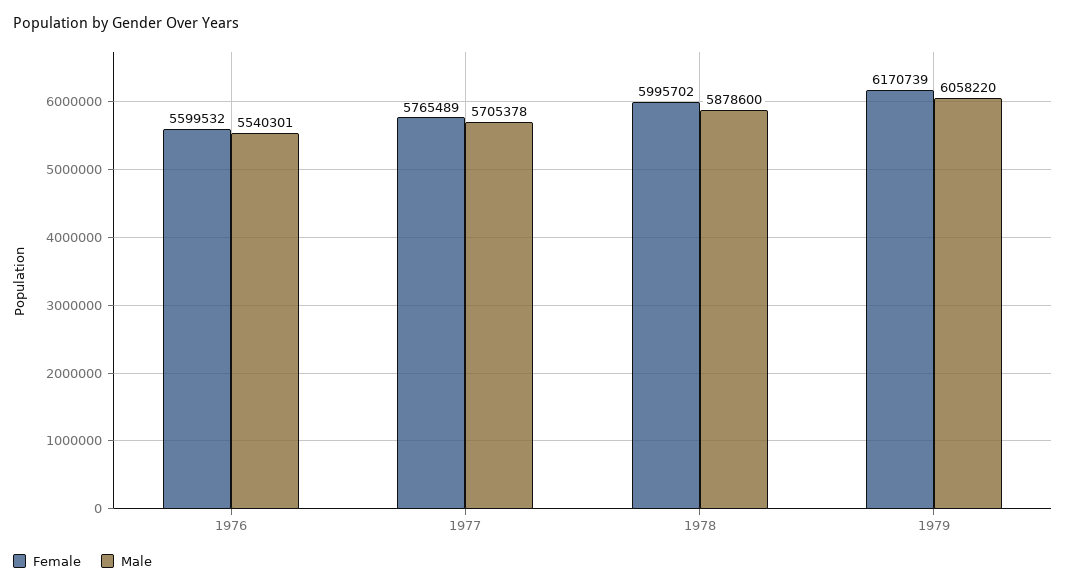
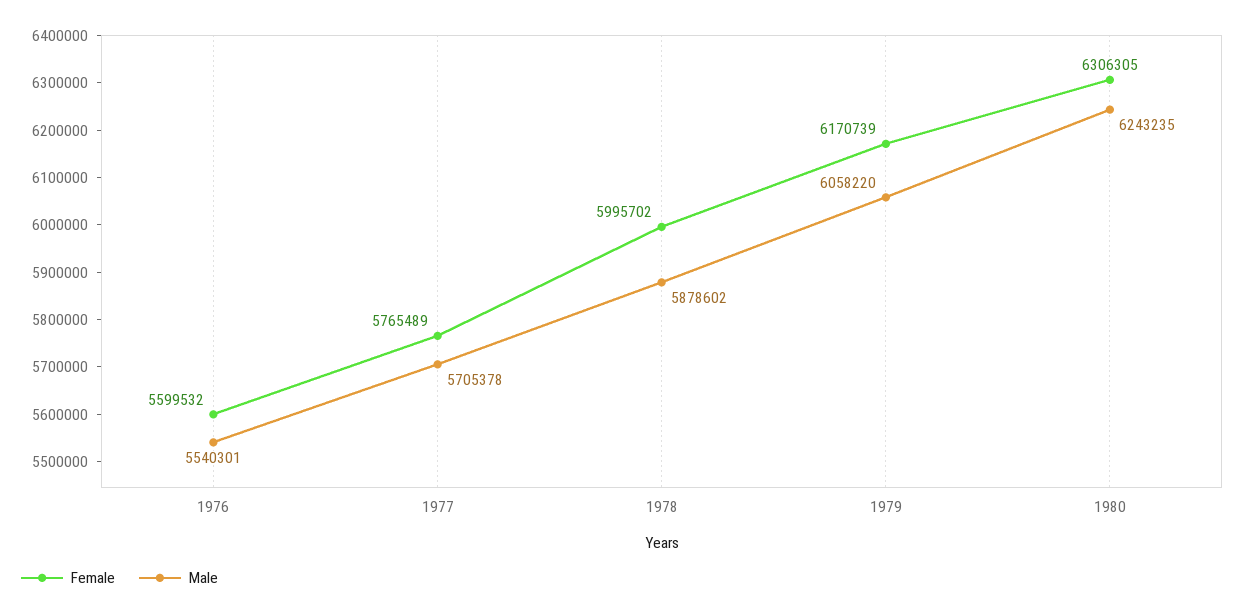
Male, 1978: 5878600 -> 5878602
Female, 1980: none -> 6306305
Male, 1980: none -> 6243235

